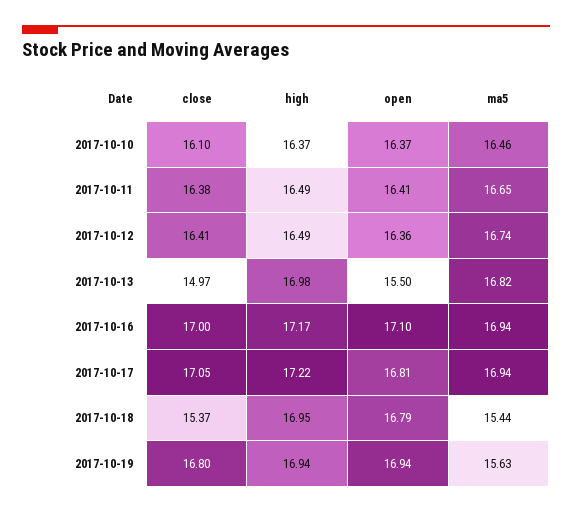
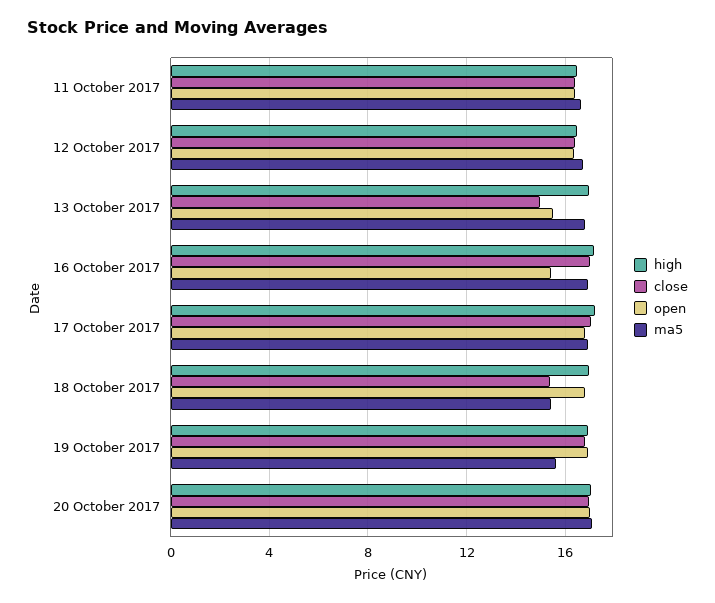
close, 2017-10-10: 16.1 -> none
high, 2017-10-10: 16.37 -> none
open, 2017-10-10: 16.37 -> none
ma5, 2017-10-10: 16.46 -> none
open, 2017-10-16: 17.1 -> 15.5
high, 20 October 2017: none -> 17
close, 20 October 2017: none -> 17
open, 20 October 2017: none -> 17
ma5, 20 October 2017: none -> 17

